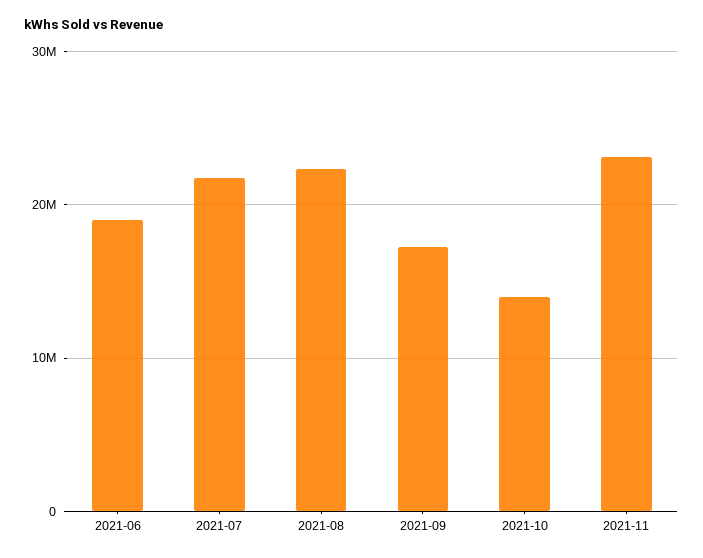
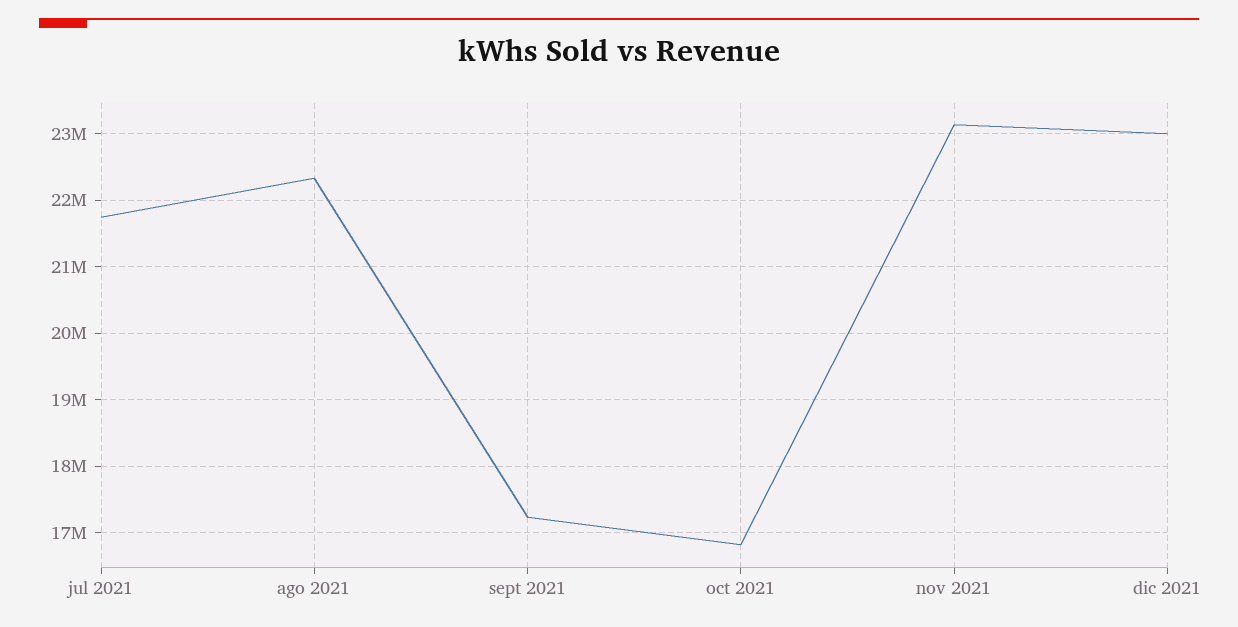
2021-06: 19000000 -> none
2021-10: 14000000 -> 16800000
dic 2021: none -> 23000000

